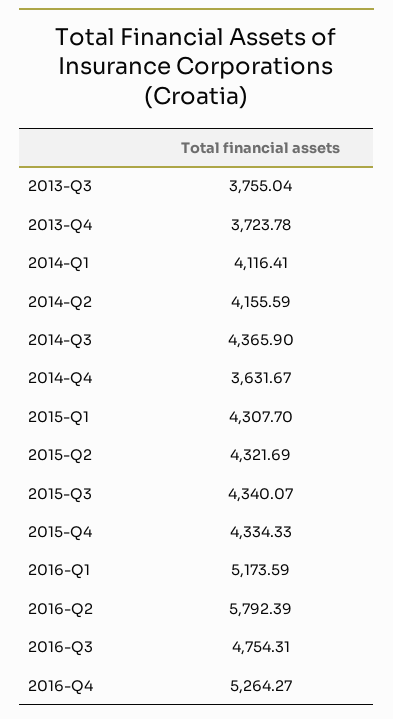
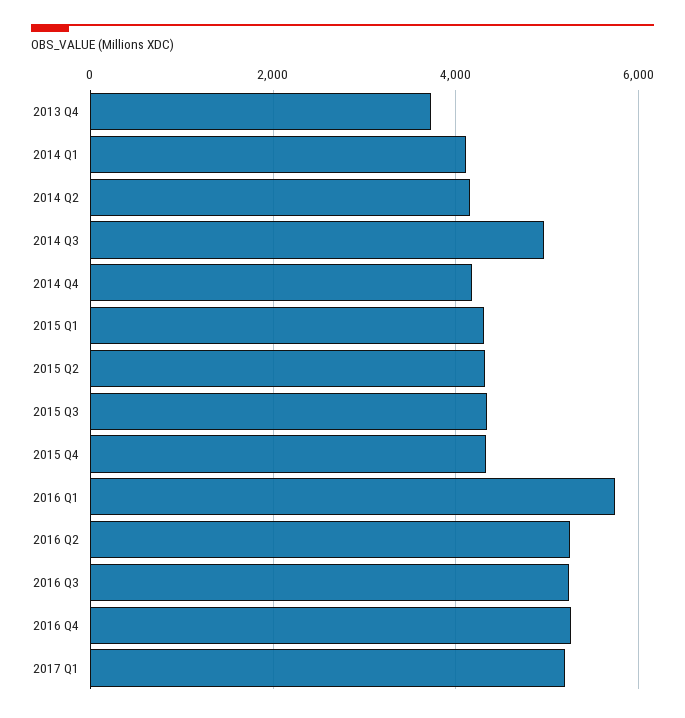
2013-Q3: 3755.04 -> none
2014-Q3: 4365.9 -> 5000
2014-Q4: 3631.67 -> 4200
2016-Q1: 5173.59 -> 5800
2016-Q2: 5792.39 -> 5200
2016-Q3: 4754.31 -> 5200
2017 Q1: none -> 5200

